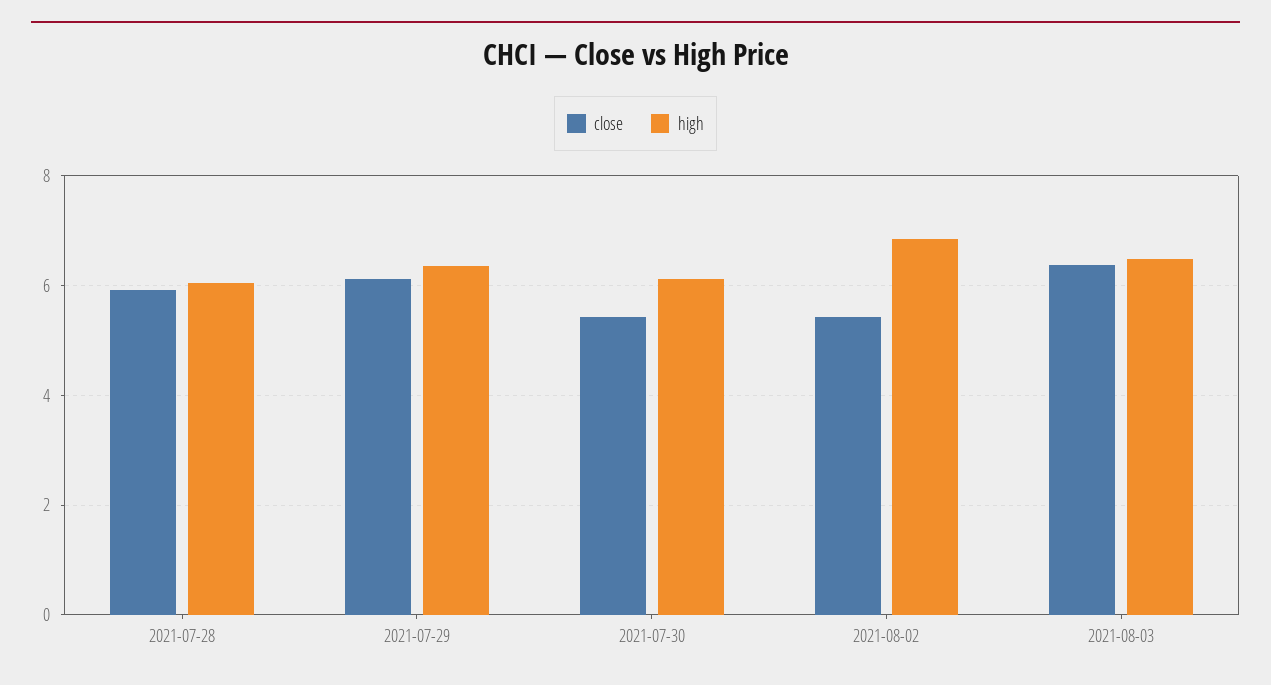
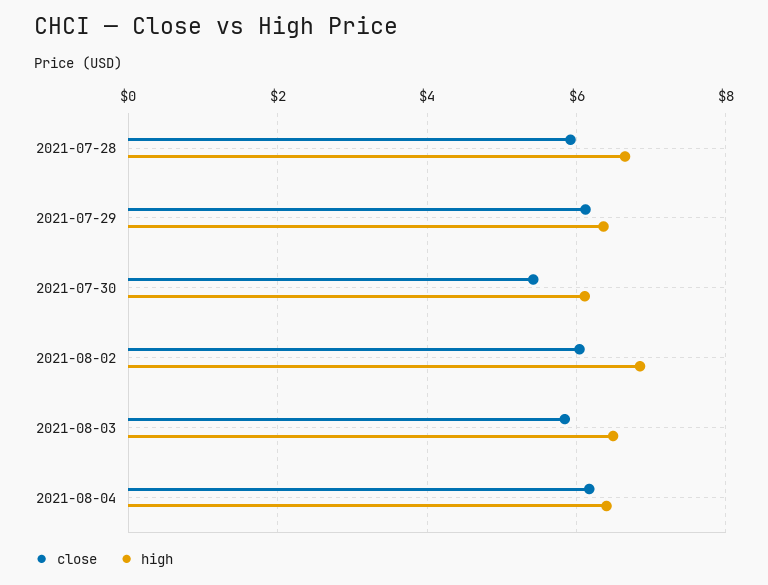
high, 2021-07-28: 6 -> 6.6
close, 2021-08-02: 5.4 -> 6
close, 2021-08-03: 6.4 -> 5.8
close, 2021-08-04: none -> 6.2
high, 2021-08-04: none -> 6.4

